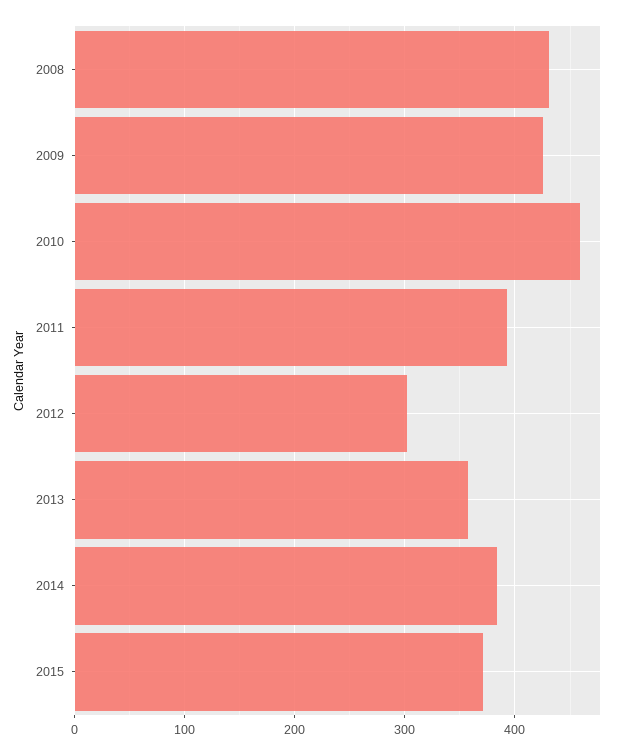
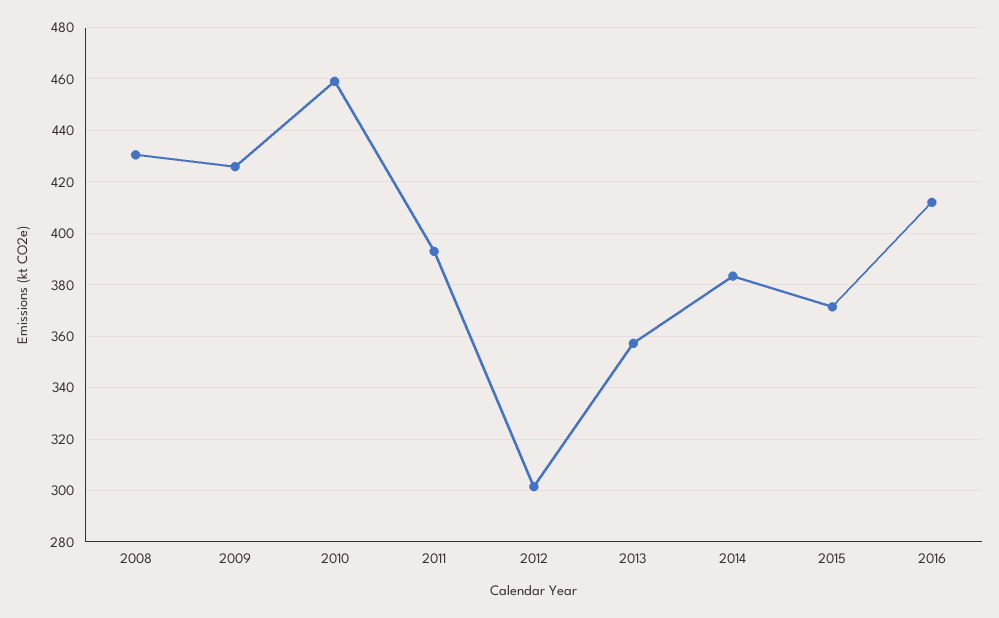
2016: none -> 412.5

